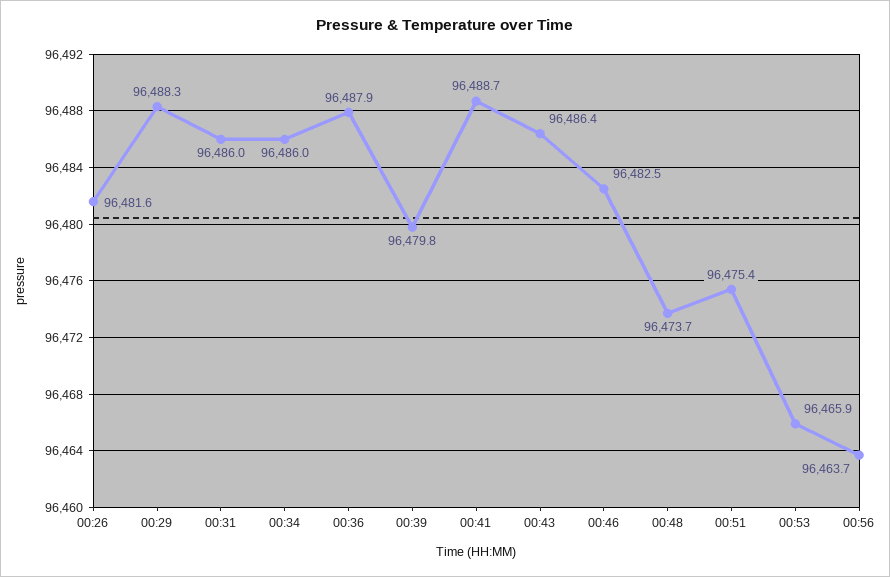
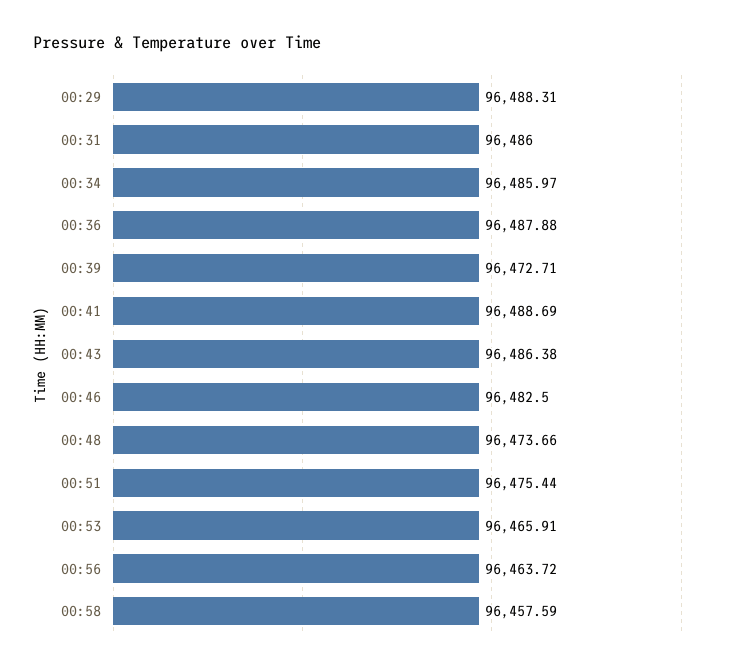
00:26: 96481.6 -> none
00:39: 96479.8 -> 96472.71
00:58: none -> 96457.59

